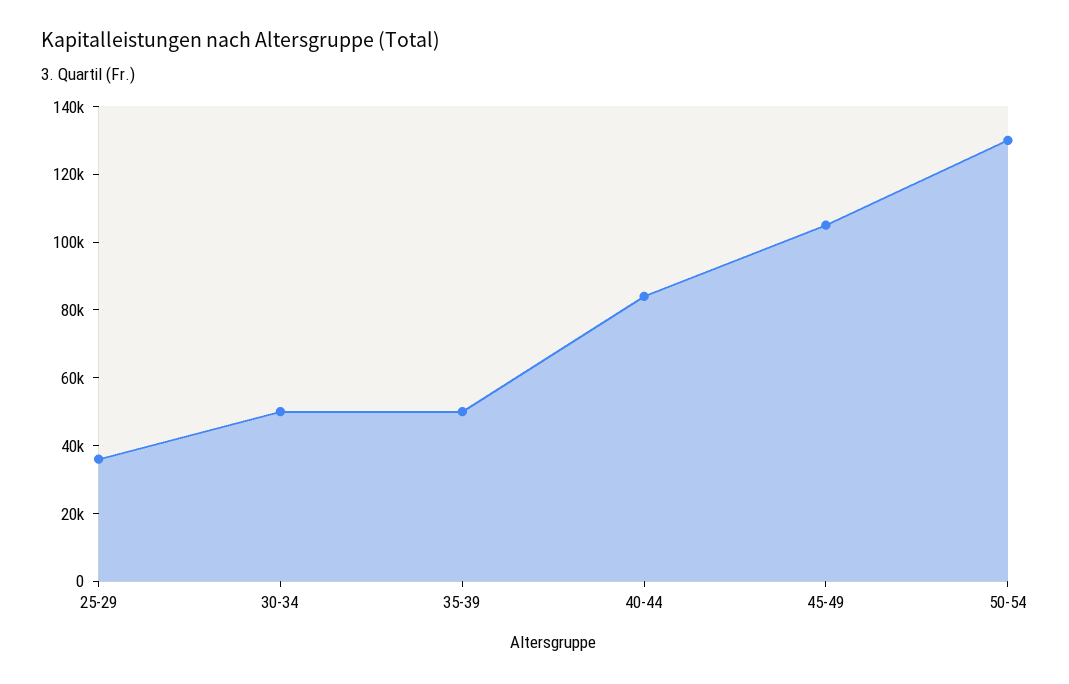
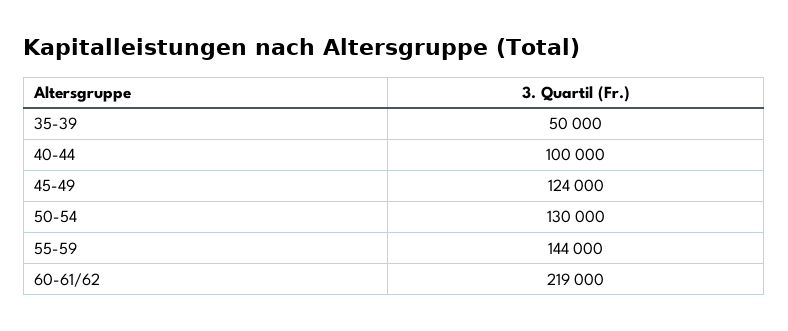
25-29: 35000 -> none
30-34: 50000 -> none
40-44: 85000 -> 100000
45-49: 105000 -> 124000
55-59: none -> 144000
60-61/62: none -> 219000

